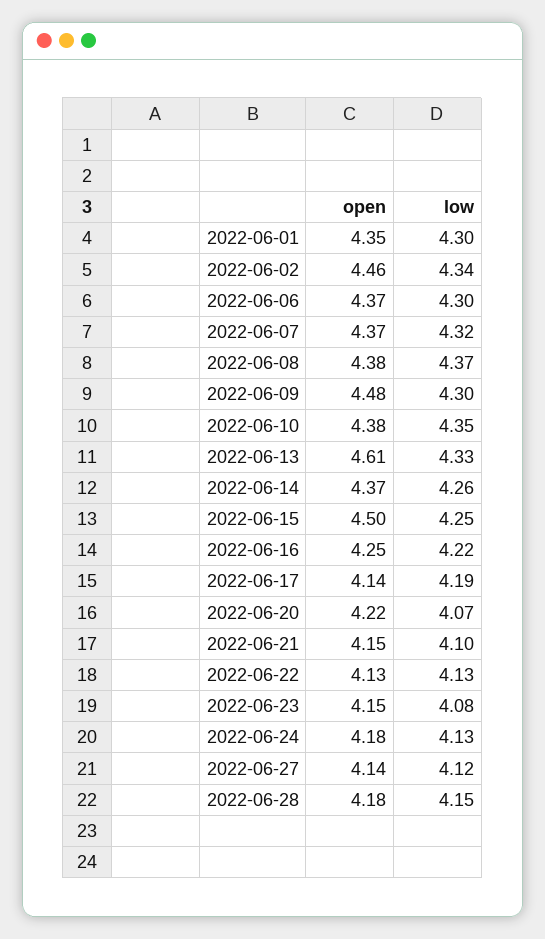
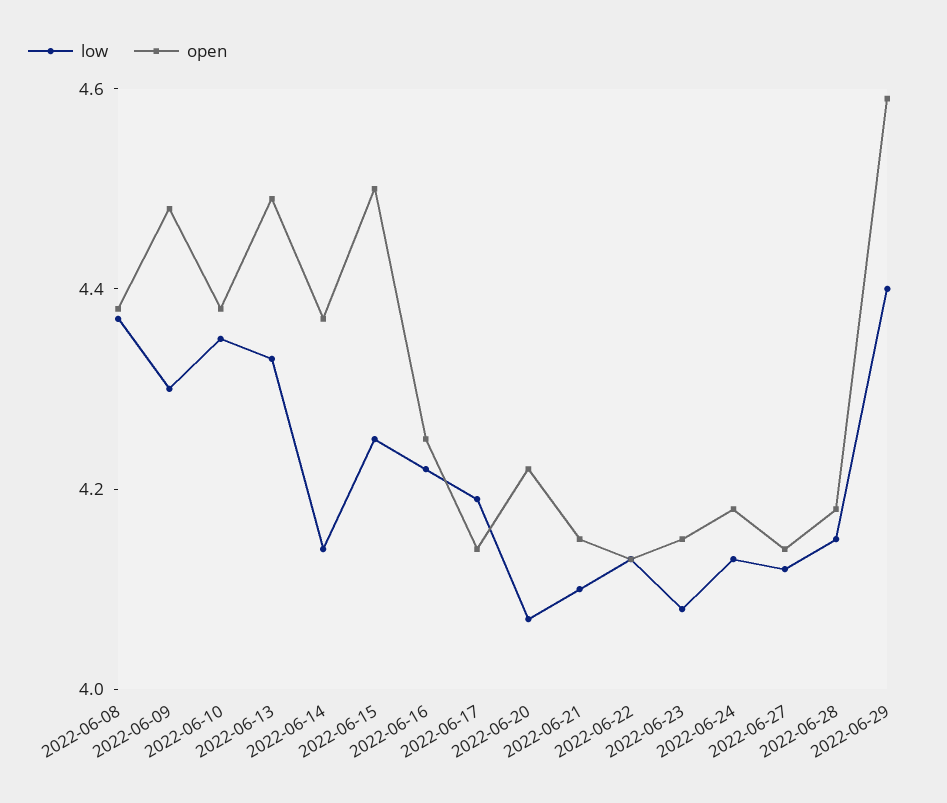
open, 2022-06-01: 4.35 -> none
low, 2022-06-01: 4.3 -> none
open, 2022-06-02: 4.46 -> none
low, 2022-06-02: 4.34 -> none
open, 2022-06-06: 4.37 -> none
low, 2022-06-06: 4.3 -> none
open, 2022-06-07: 4.37 -> none
low, 2022-06-07: 4.32 -> none
open, 2022-06-13: 4.61 -> 4.5
low, 2022-06-14: 4.26 -> 4.15
low, 2022-06-29: none -> 4.4
open, 2022-06-29: none -> 4.6

